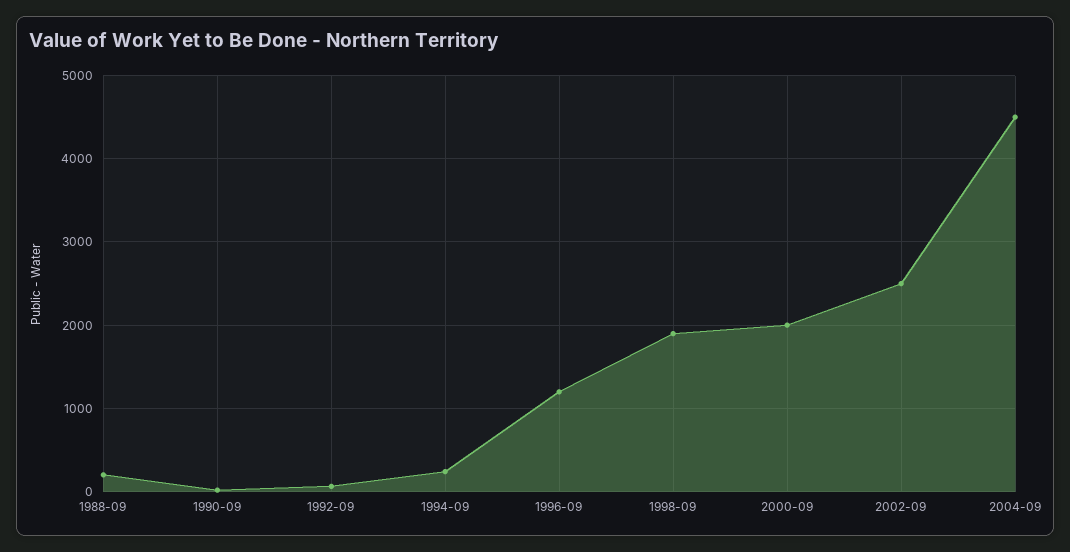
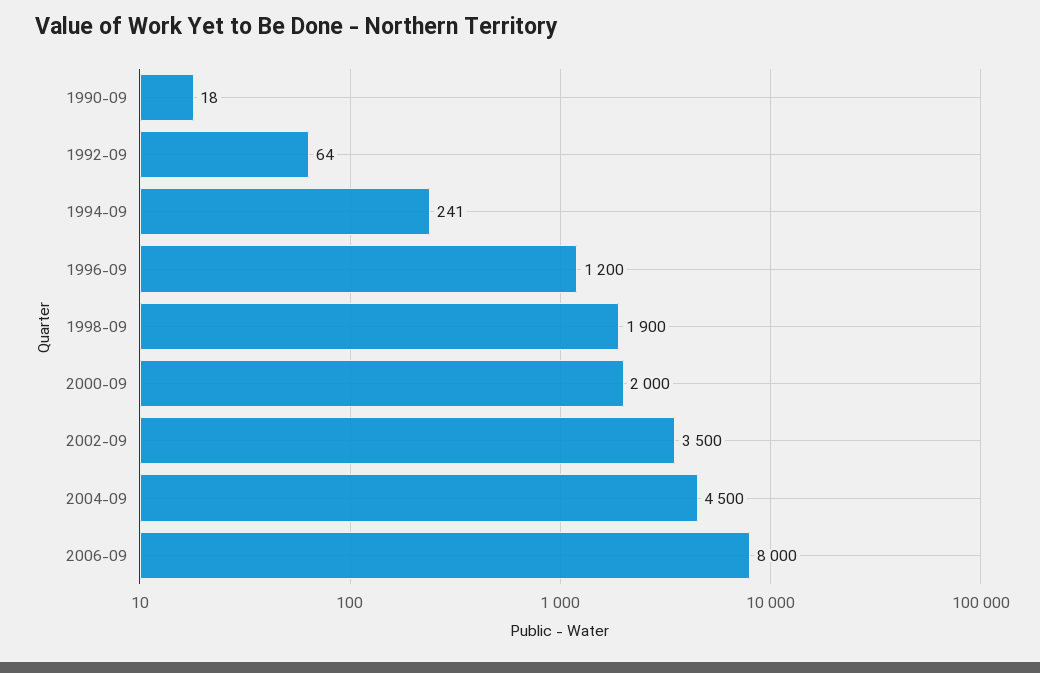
1988-09: 200 -> none
2002-09: 2500 -> 3500
2006-09: none -> 8000

